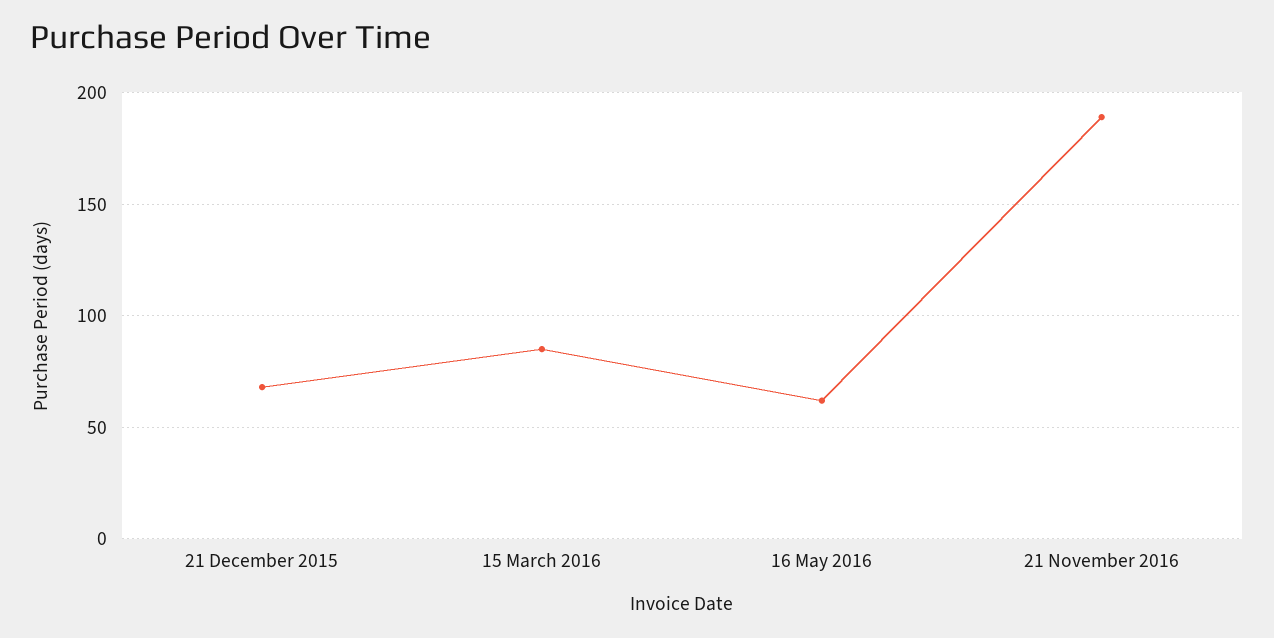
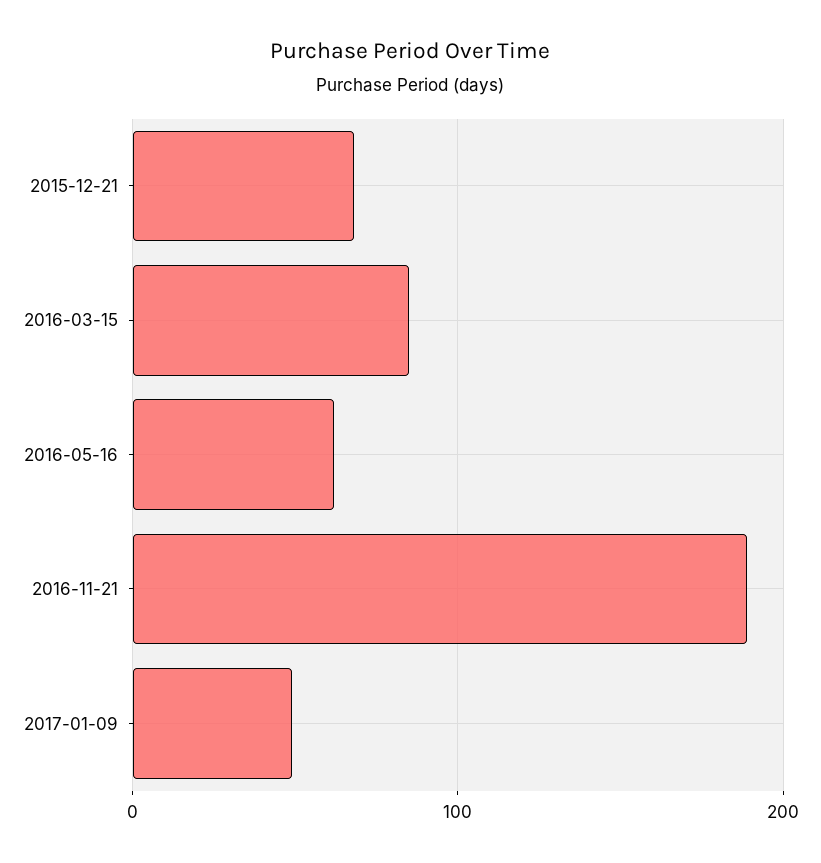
2017-01-09: none -> 50

